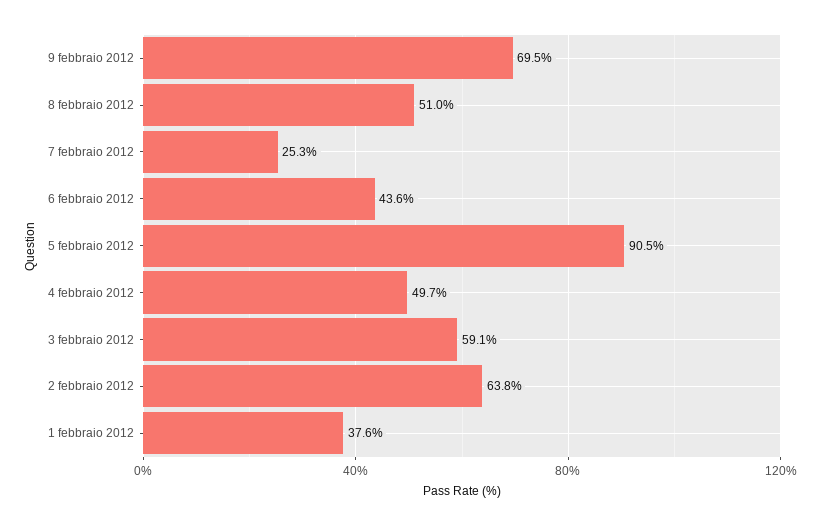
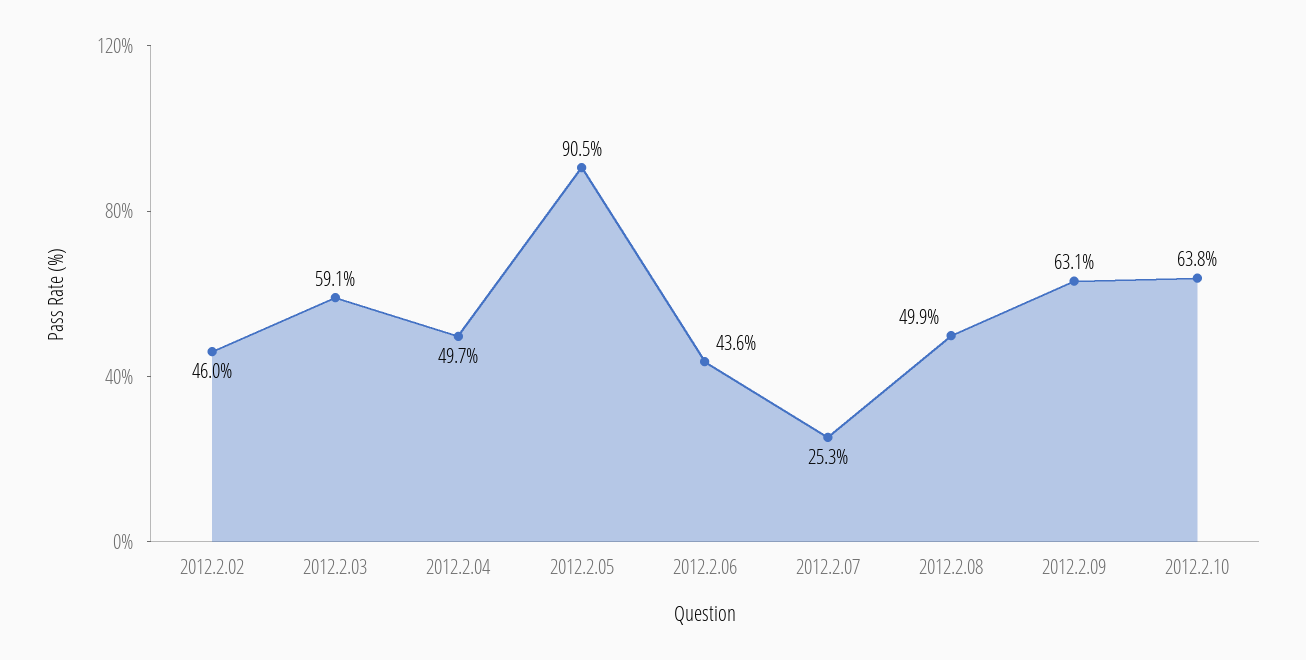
9 febbraio 2012: 69.5 -> 63.1
8 febbraio 2012: 51 -> 49.9
2 febbraio 2012: 63.8 -> 46
1 febbraio 2012: 37.6 -> none
2012.2.10: none -> 63.8

